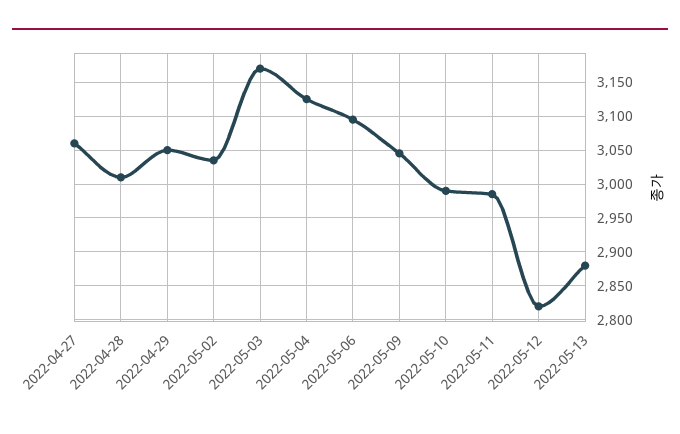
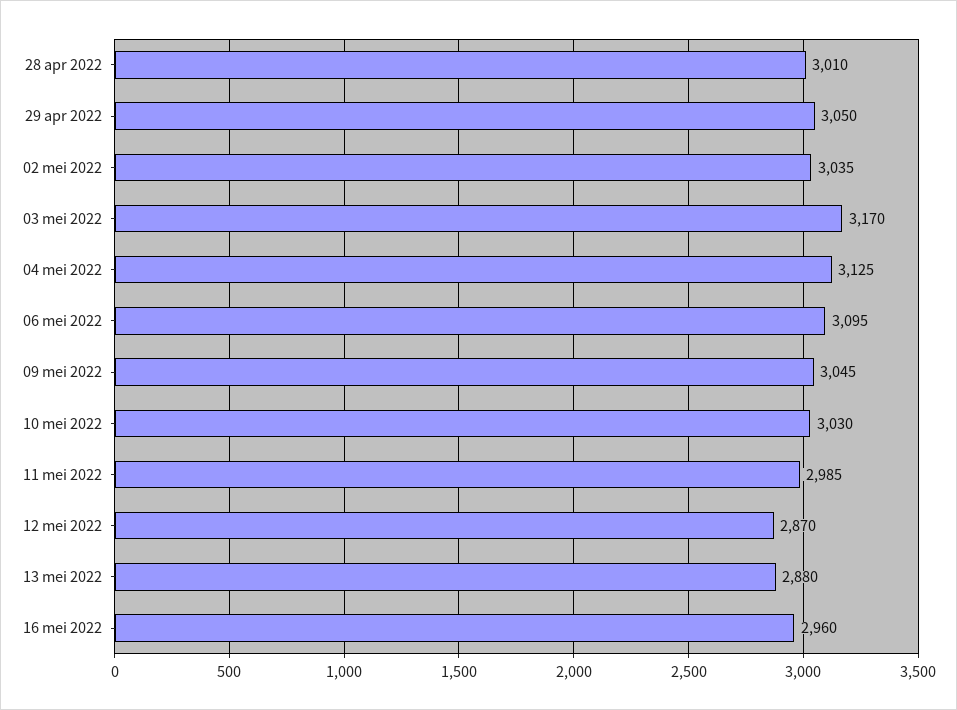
2022-04-27: 3060 -> none
2022-05-10: 2990 -> 3030
2022-05-12: 2820 -> 2870
16 mei 2022: none -> 2960

